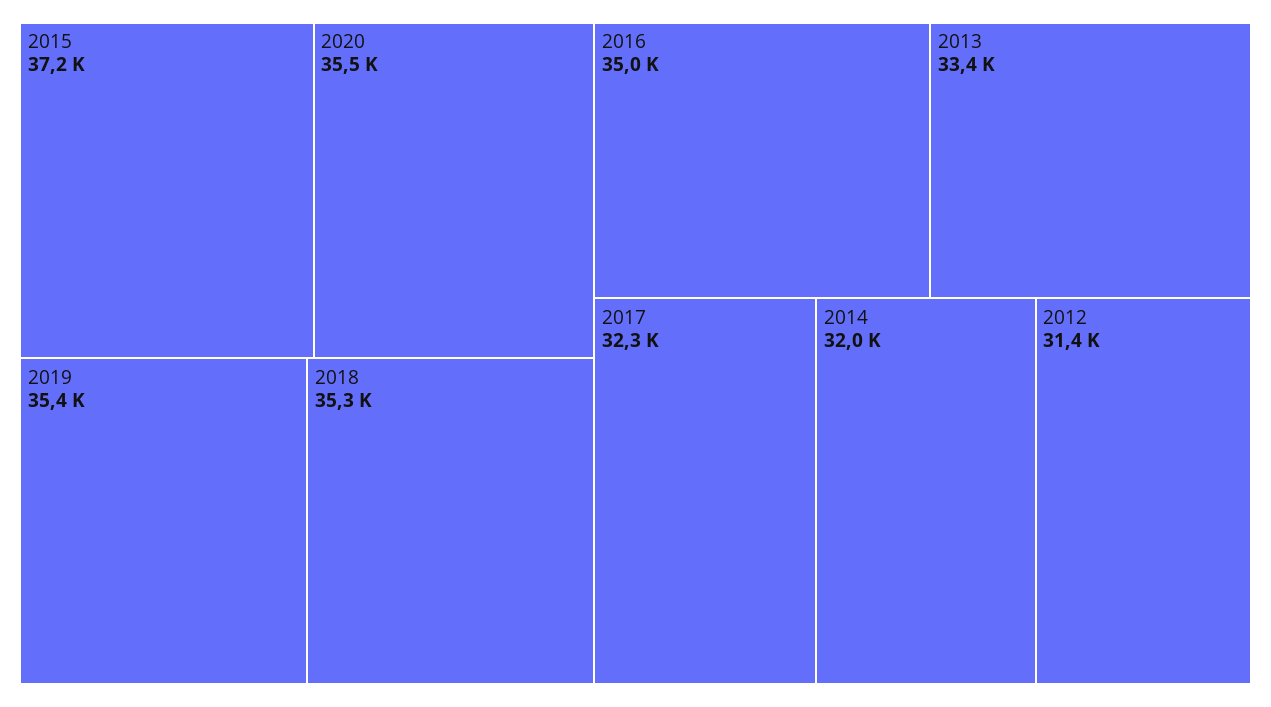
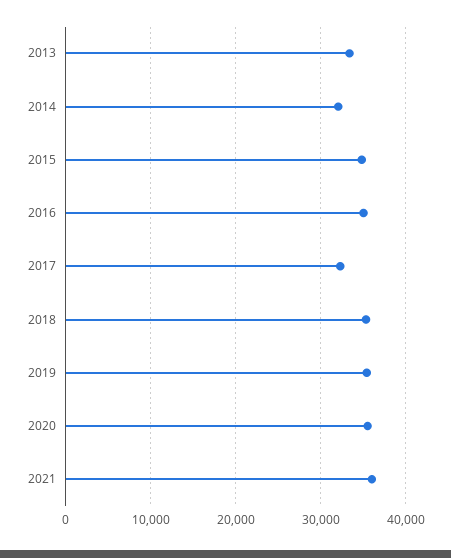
2015: 37200 -> 35000
2012: 31400 -> none
2021: none -> 36000

